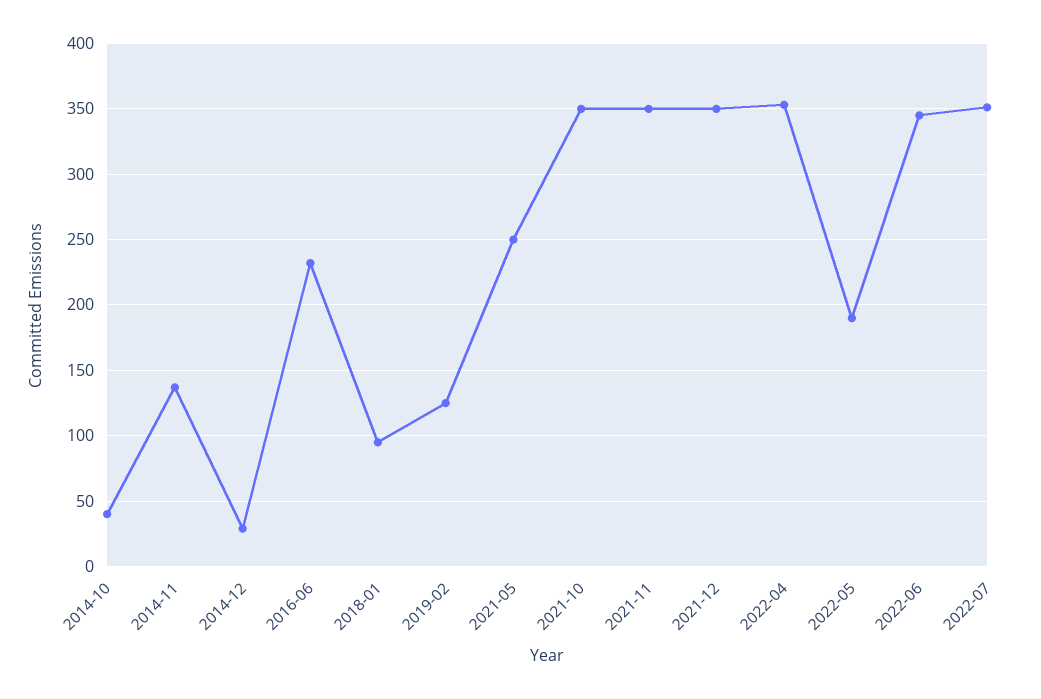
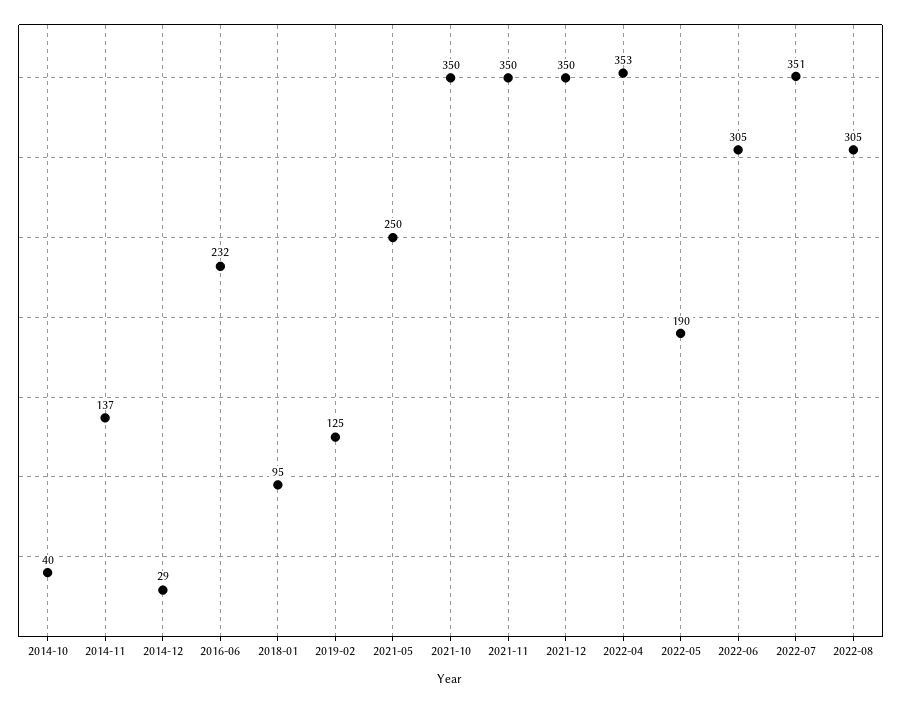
2022-06: 345 -> 305
2022-08: none -> 305

